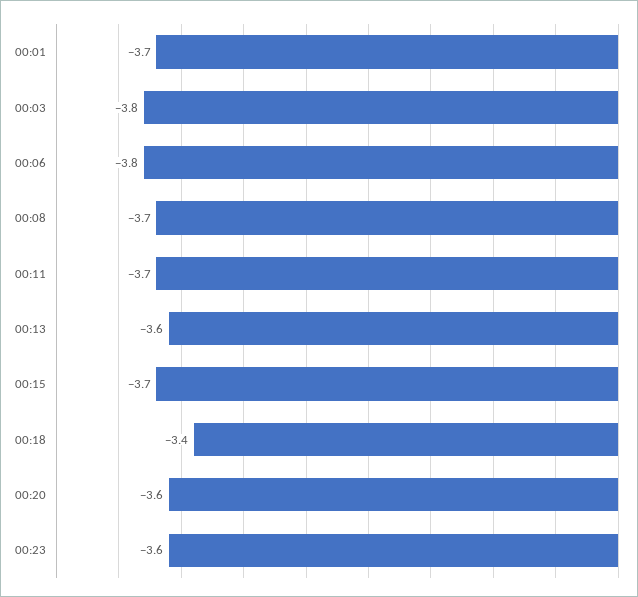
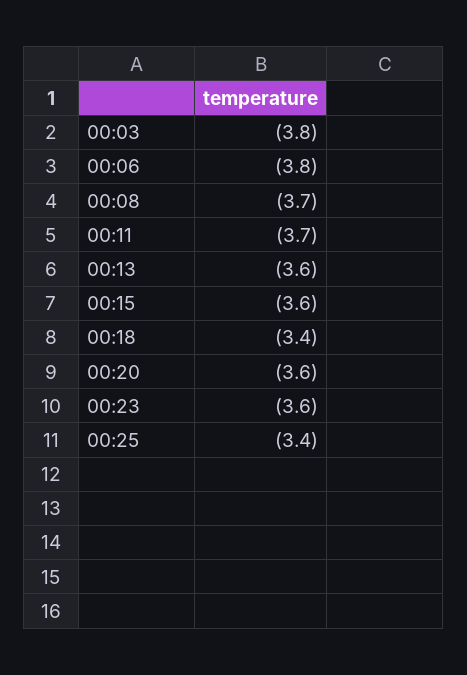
00:01: -3.7 -> none
00:15: -3.7 -> -3.6
00:25: none -> -3.4

